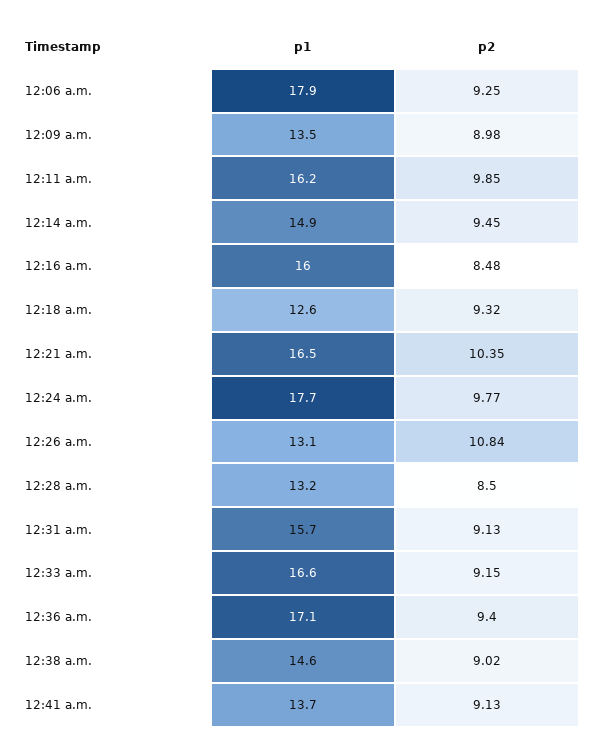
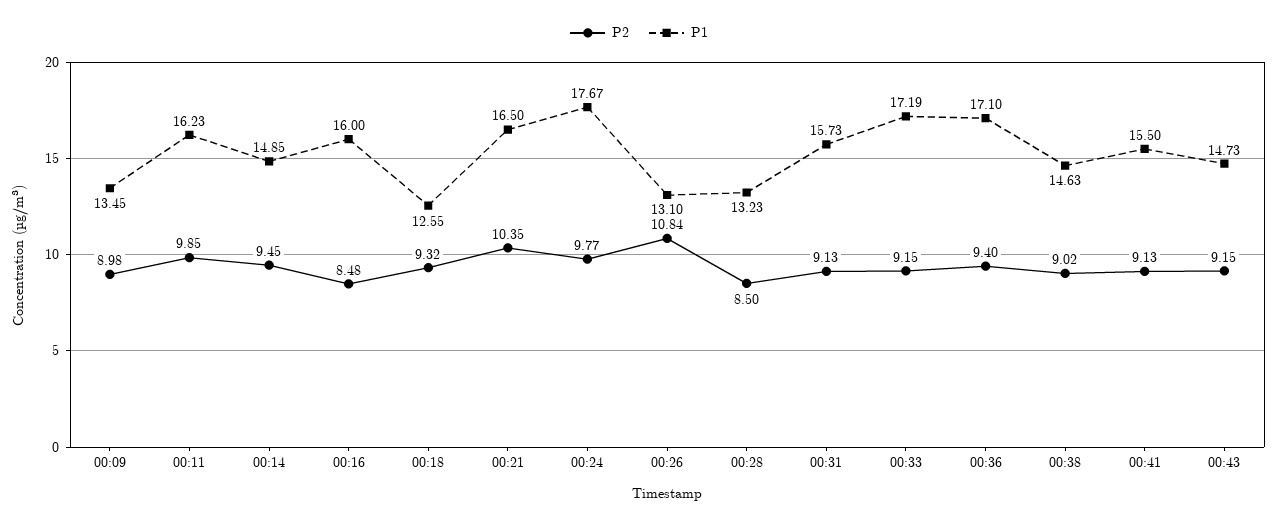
p1, 12:06 a.m.: 17.9 -> none
p2, 12:06 a.m.: 9.25 -> none
p1, 12:33 a.m.: 16.6 -> 17.19
p1, 12:41 a.m.: 13.7 -> 15.5
p2, 00:43: none -> 9.15
p1, 00:43: none -> 14.73

